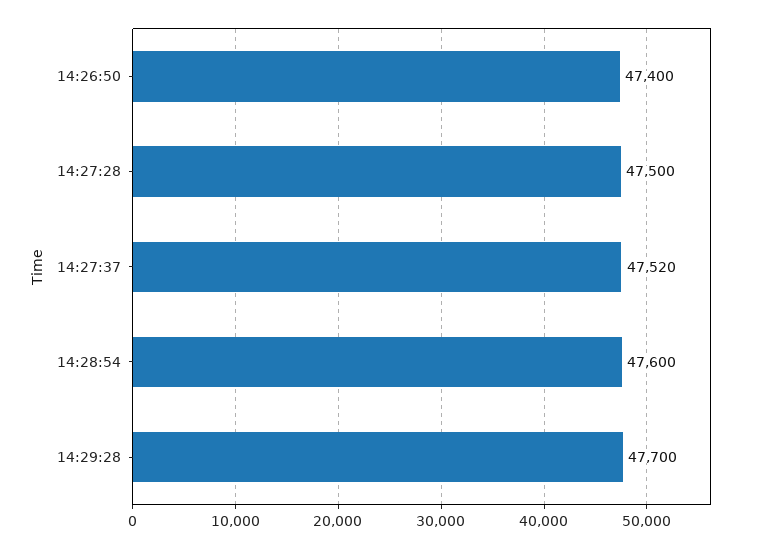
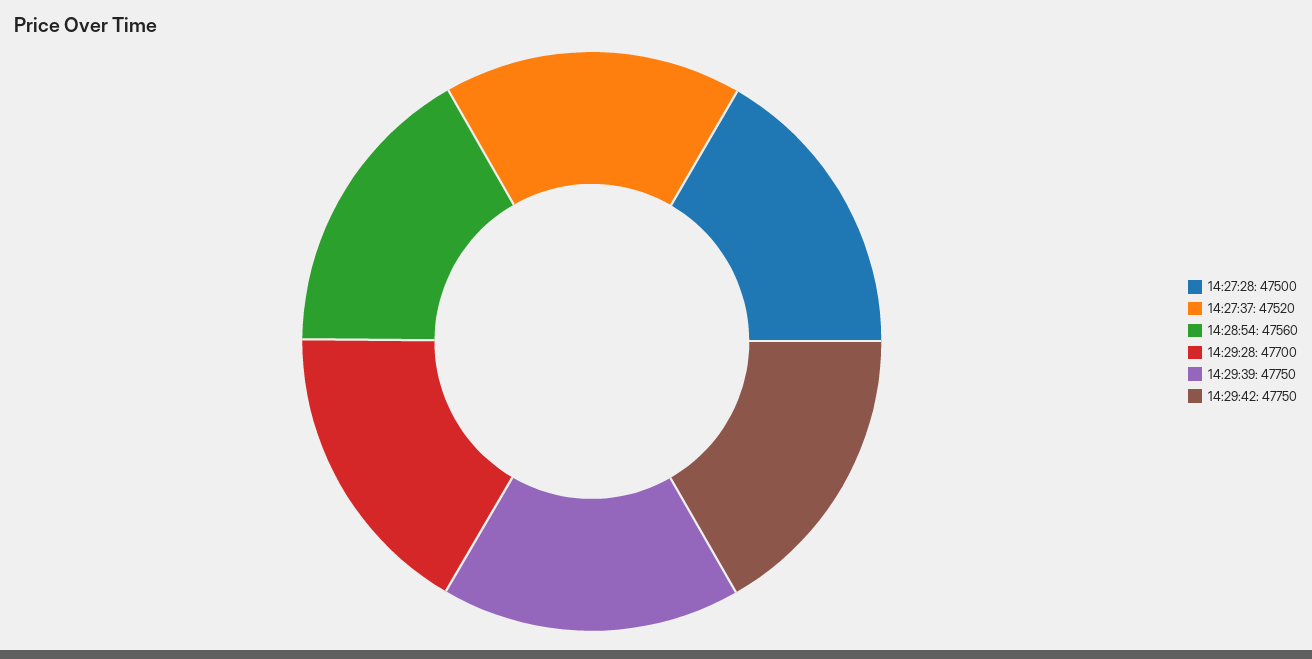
14:26:50: 47400 -> none
14:28:54: 47600 -> 47560
14:29:39: none -> 47750
14:29:42: none -> 47750

